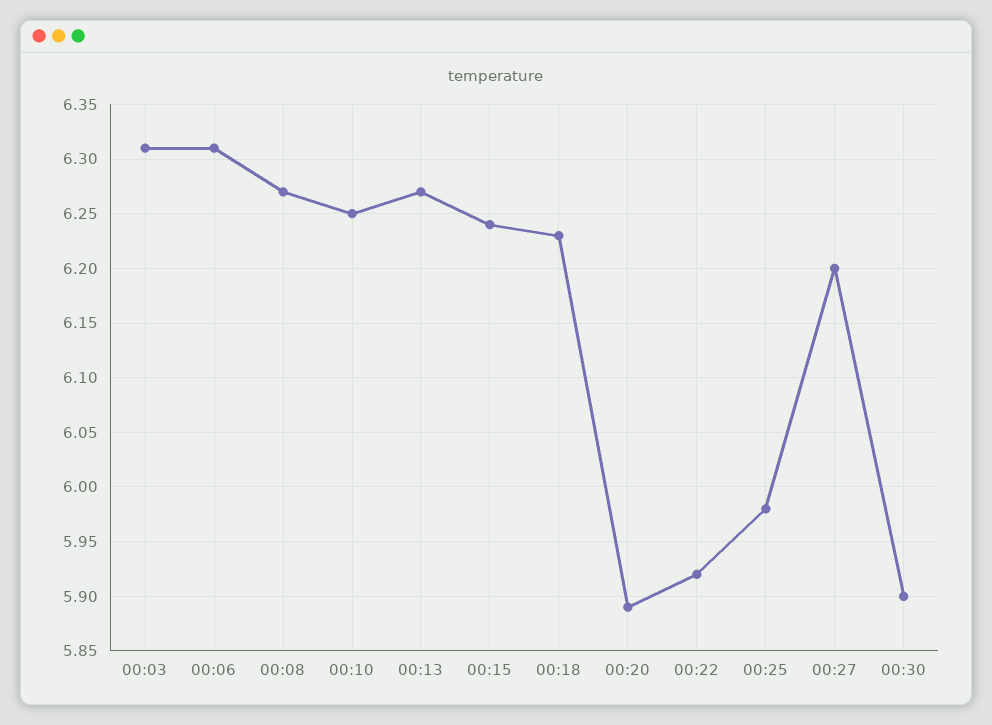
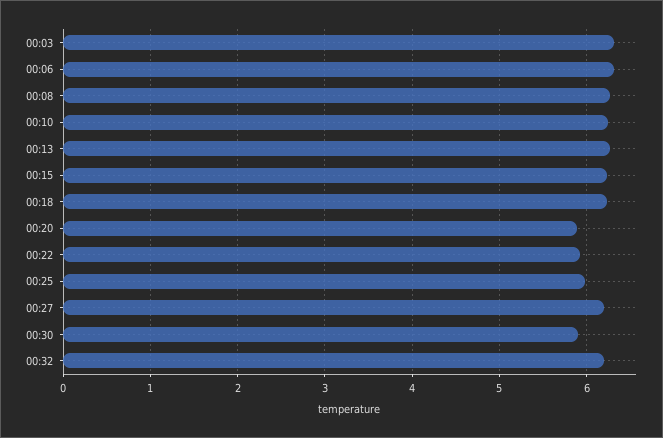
00:32: none -> 6.2

